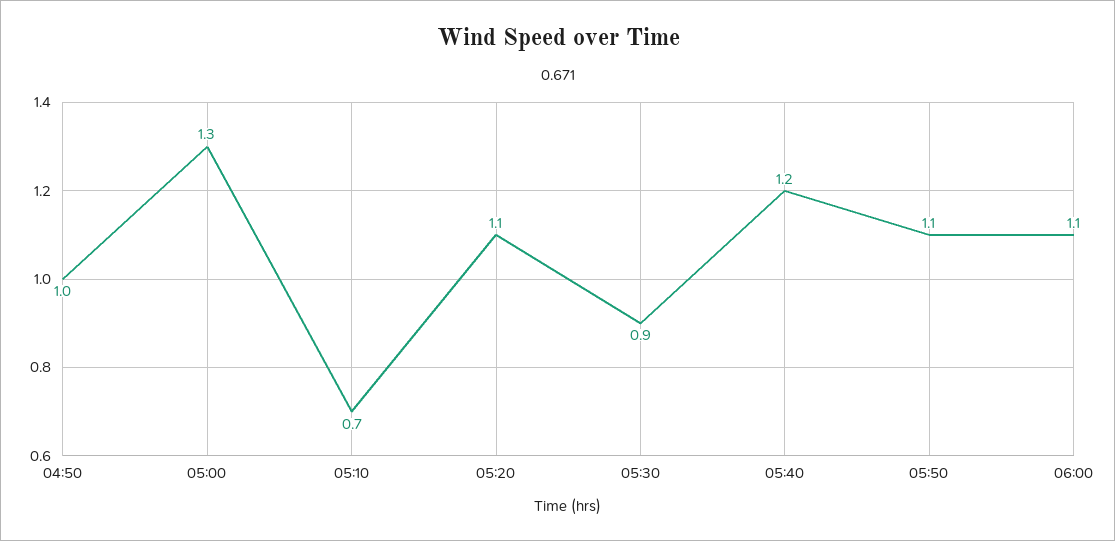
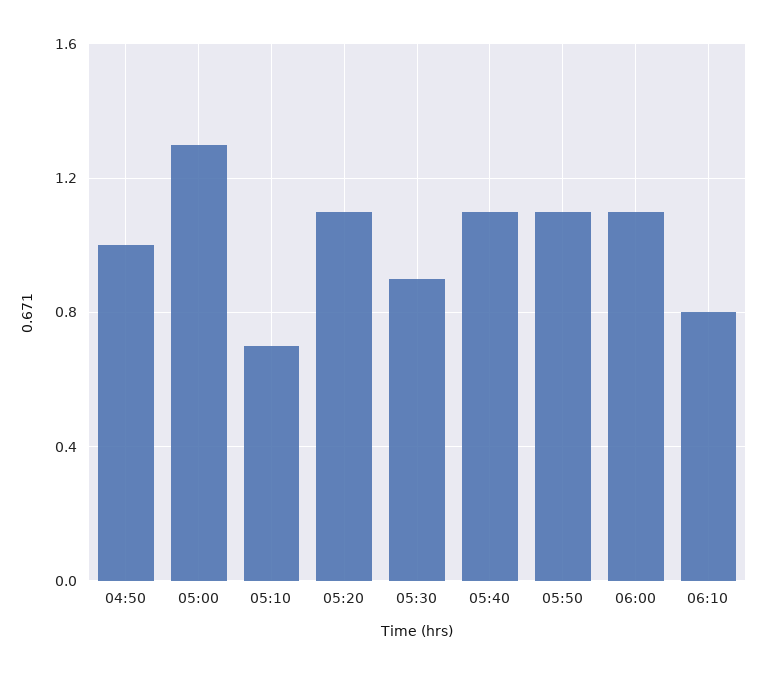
05:40: 1.2 -> 1.1
06:10: none -> 0.8

